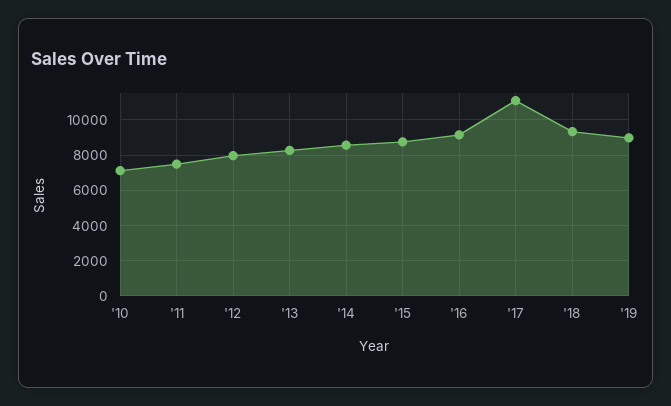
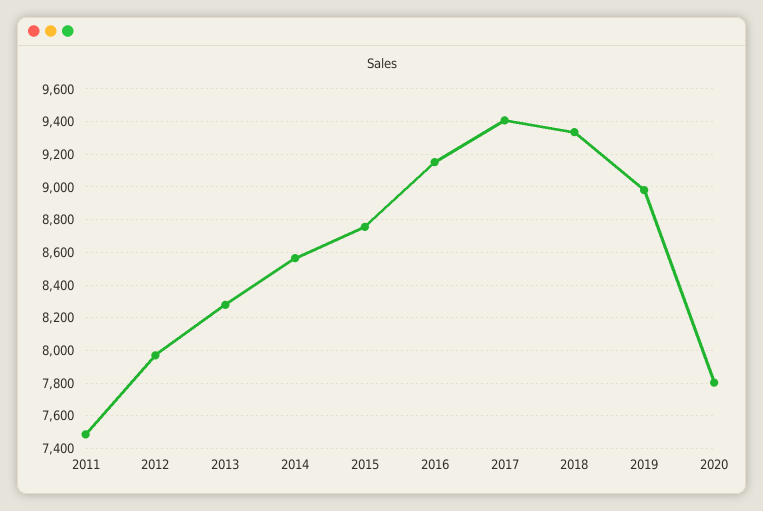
'10: 7000 -> none
'17: 11000 -> 9400
2020: none -> 7800

